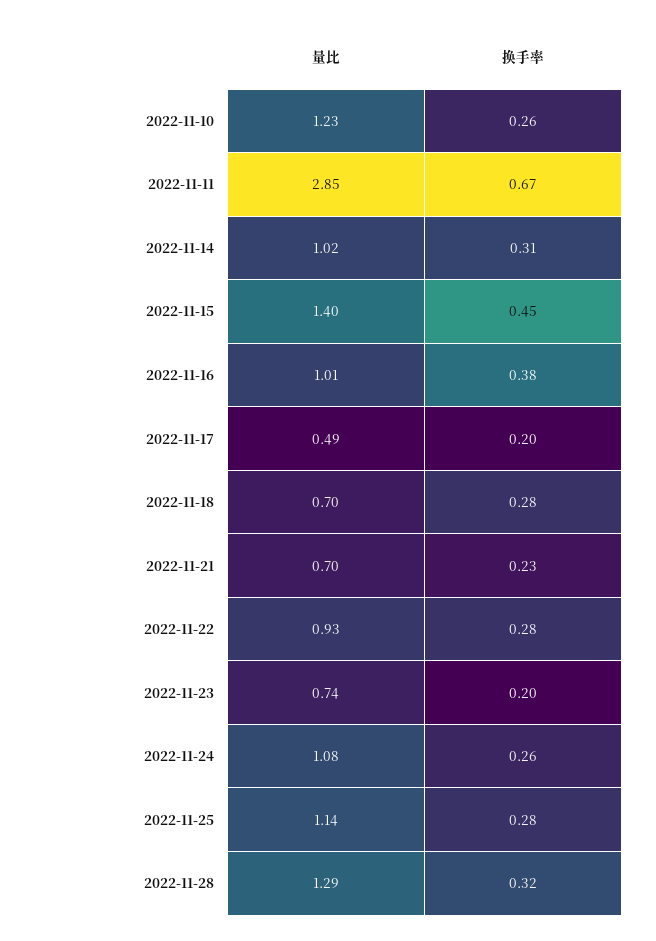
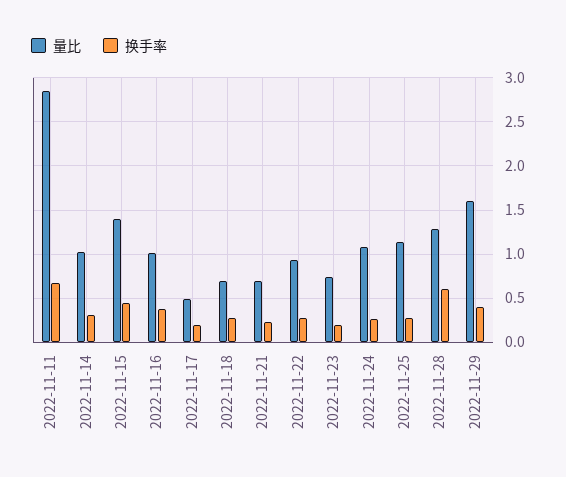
量比, 2022-11-10: 1.23 -> none
换手率, 2022-11-10: 0.26 -> none
换手率, 2022-11-28: 0.32 -> 0.6
量比, 2022-11-29: none -> 1.6
换手率, 2022-11-29: none -> 0.4

